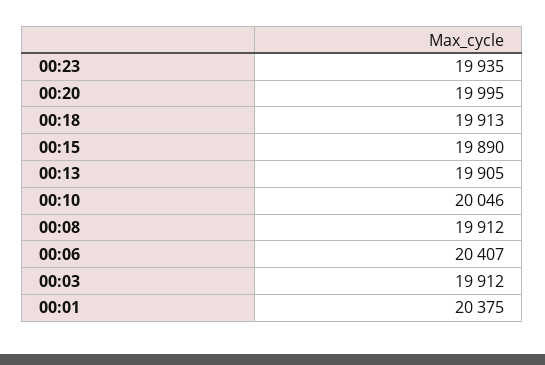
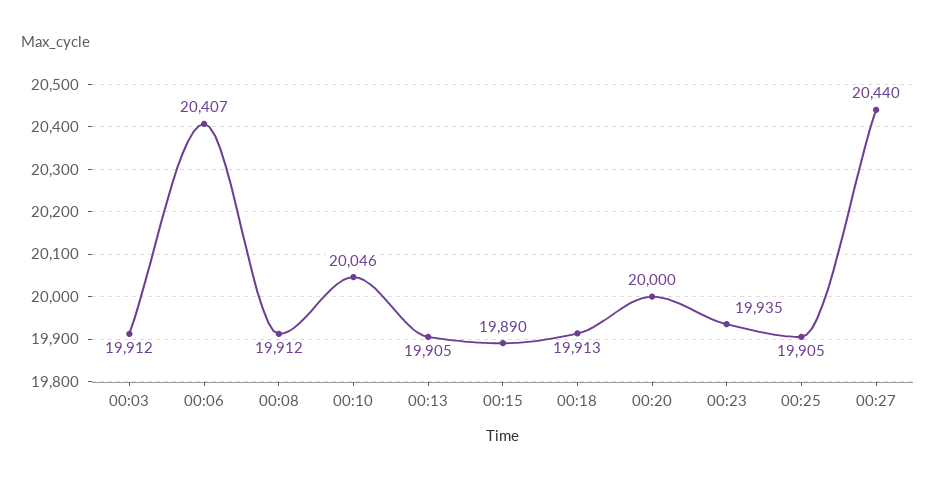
00:20: 19995 -> 20000
00:01: 20375 -> none
00:25: none -> 19905
00:27: none -> 20440

